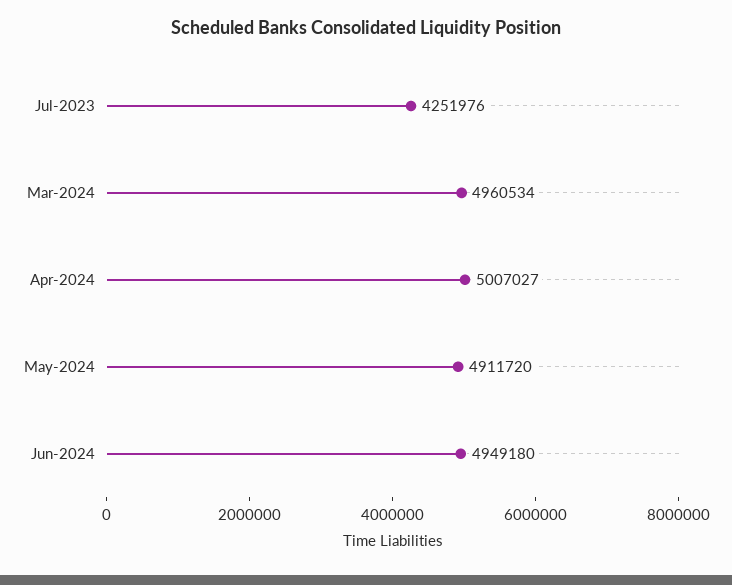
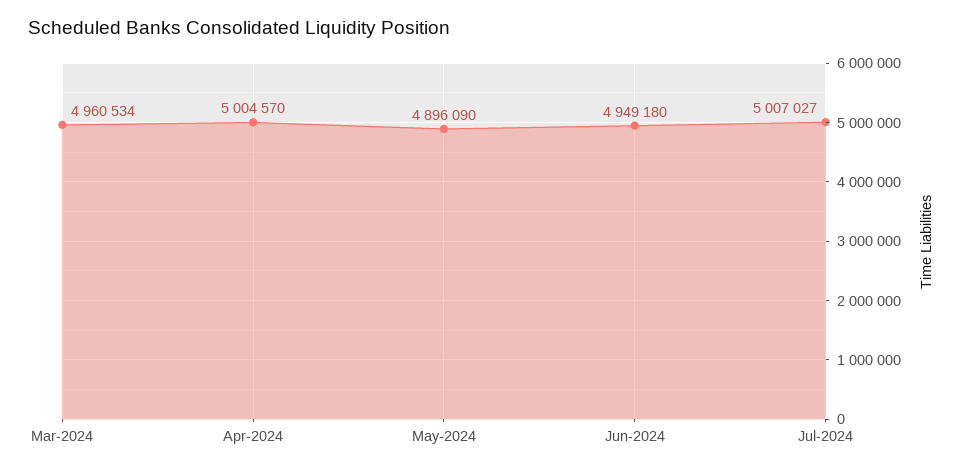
Jul-2023: 4251976 -> none
Apr-2024: 5007027 -> 5004570
May-2024: 4911720 -> 4896090
Jul-2024: none -> 5007027

